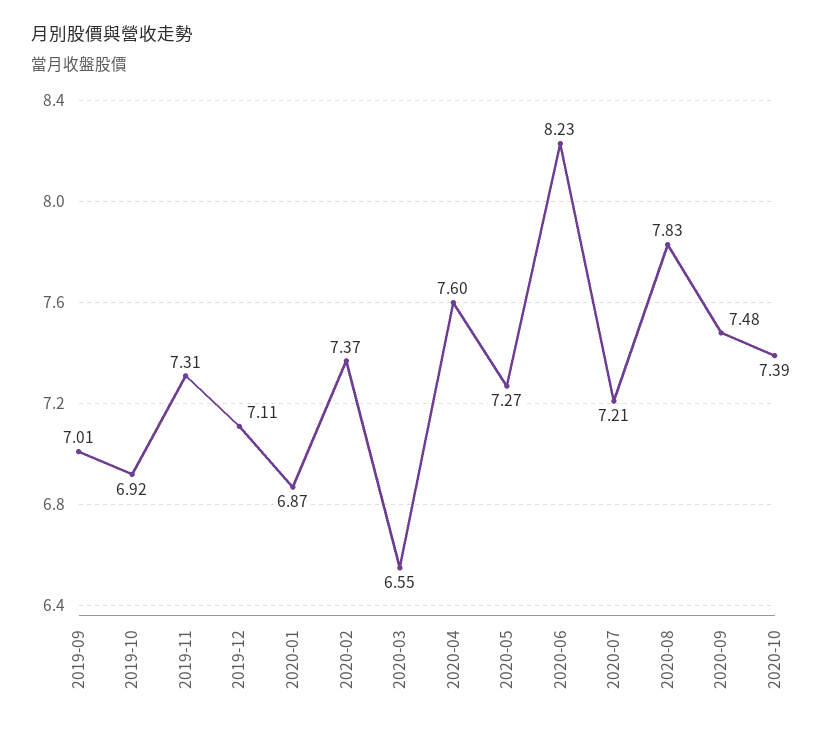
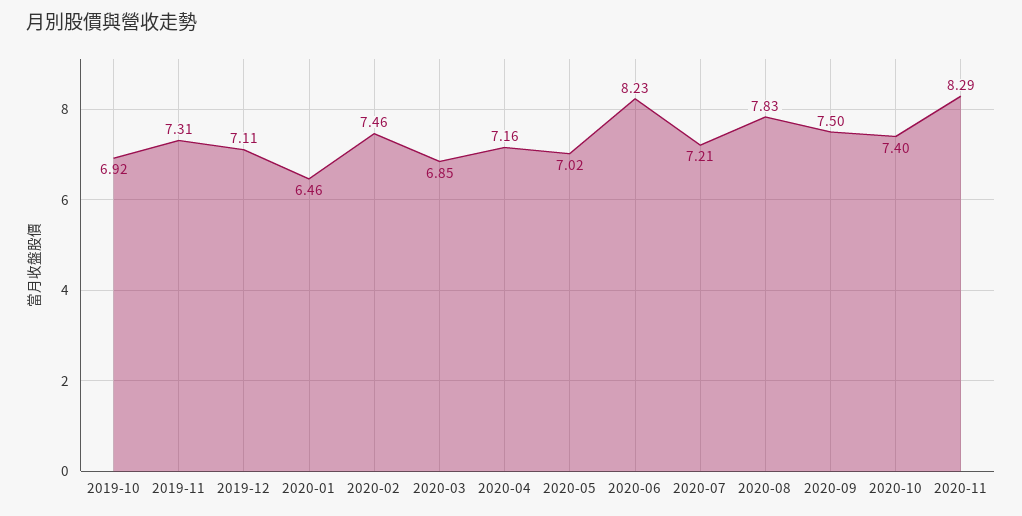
2019-09: 7.01 -> none
2020-01: 6.87 -> 6.46
2020-02: 7.37 -> 7.46
2020-03: 6.55 -> 6.85
2020-04: 7.6 -> 7.16
2020-05: 7.27 -> 7.02
2020-09: 7.48 -> 7.5
2020-10: 7.39 -> 7.4
2020-11: none -> 8.29

